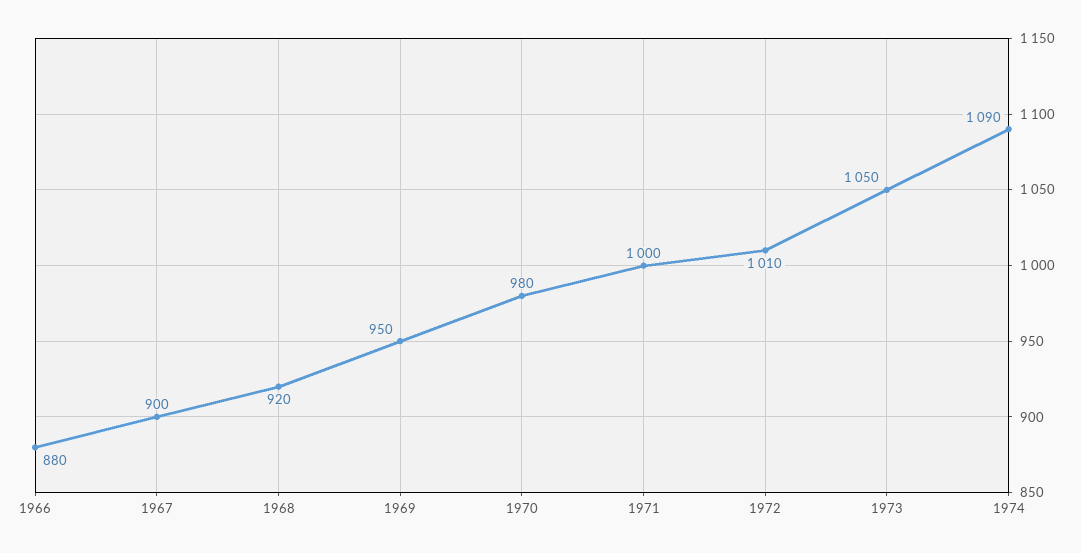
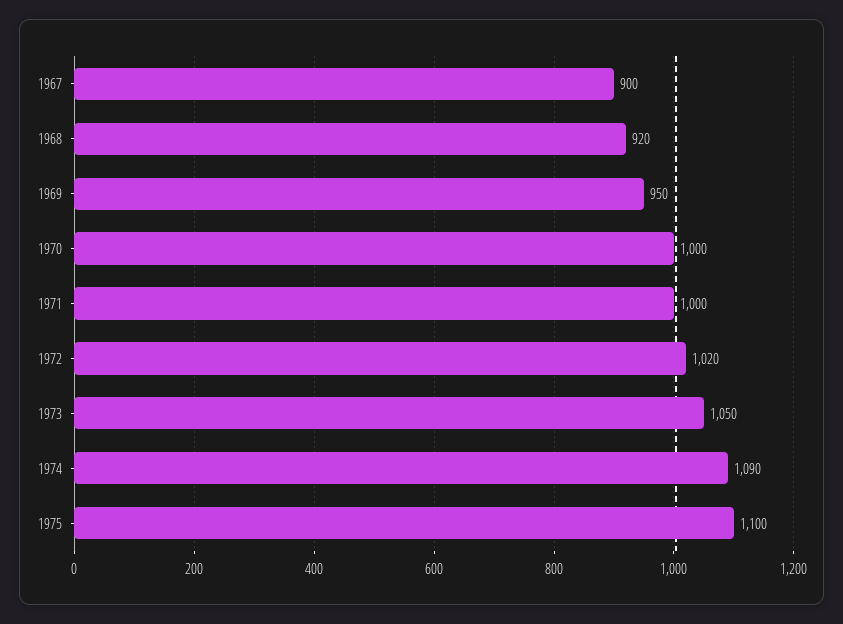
1966: 880 -> none
1970: 980 -> 1000
1972: 1010 -> 1020
1975: none -> 1100

